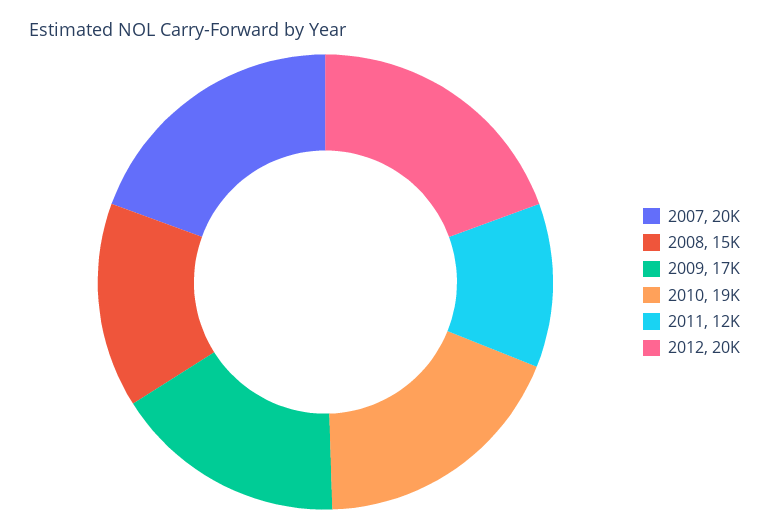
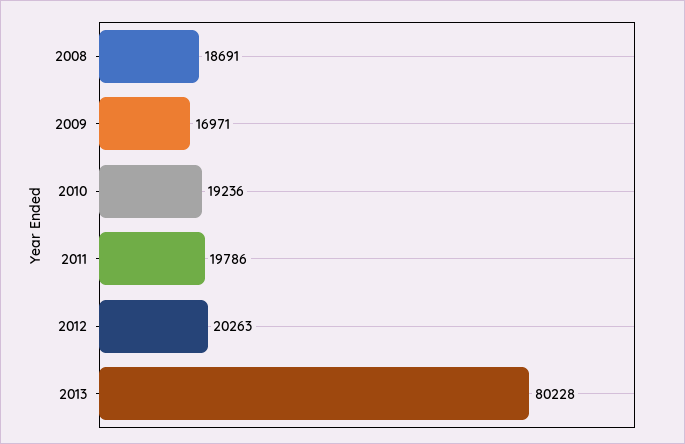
2007: 20000 -> none
2008: 15000 -> 18691
2011: 12000 -> 19786
2013: none -> 80228

